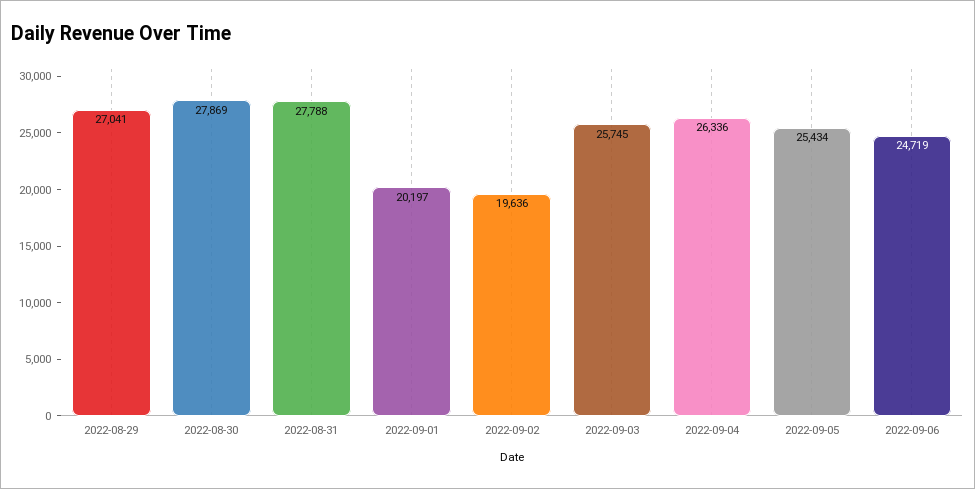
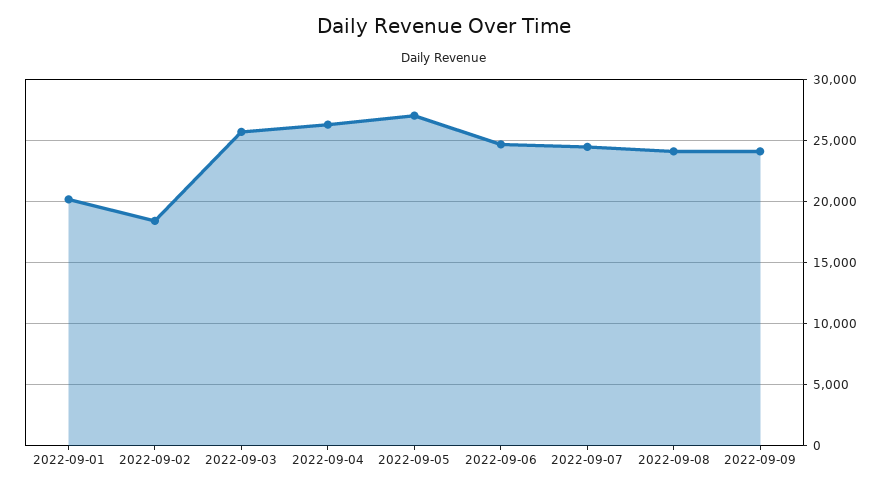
2022-08-29: 27041 -> none
2022-08-30: 27869 -> none
2022-08-31: 27788 -> none
2022-09-02: 19636 -> 18500
2022-09-05: 25434 -> 27000
2022-09-07: none -> 24500
2022-09-08: none -> 24000
2022-09-09: none -> 24000

